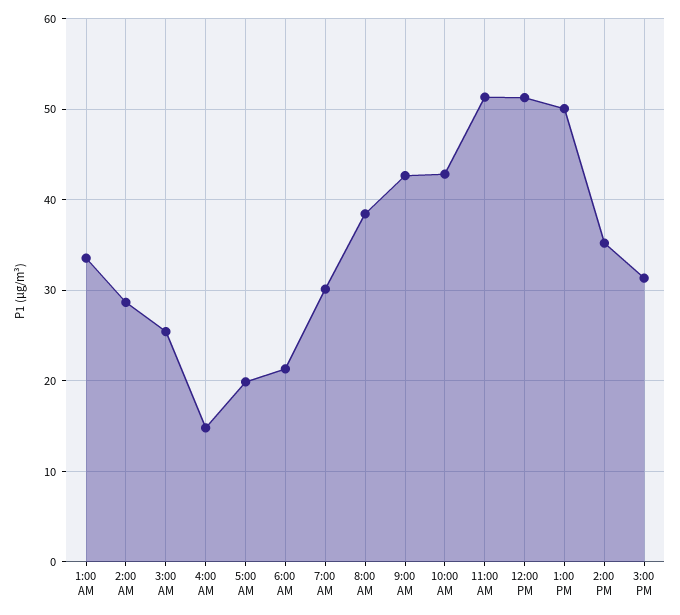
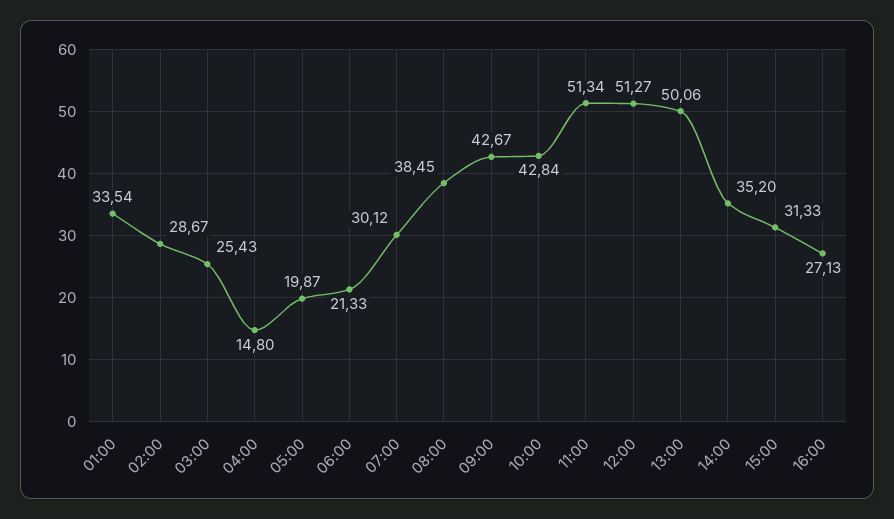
16:00: none -> 27.13

